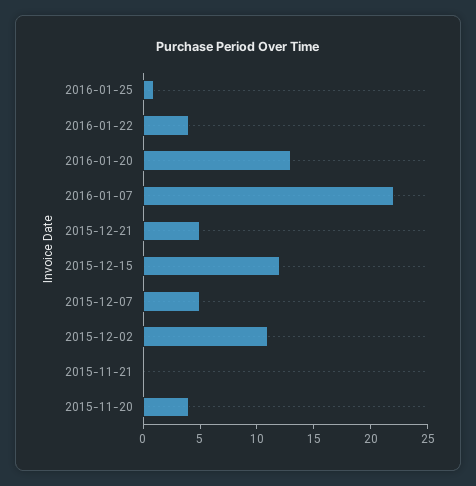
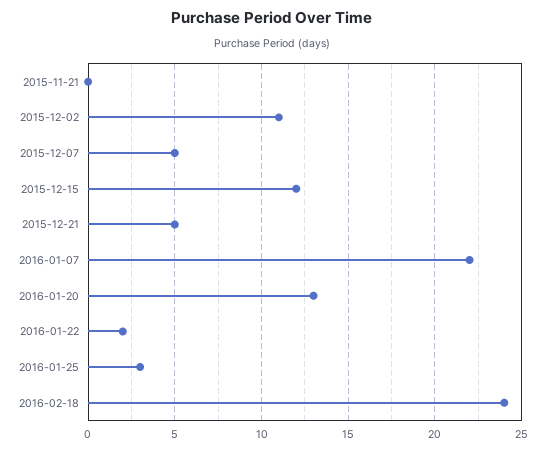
2016-01-25: 1 -> 3
2016-01-22: 4 -> 2
2015-11-20: 4 -> none
2016-02-18: none -> 24

